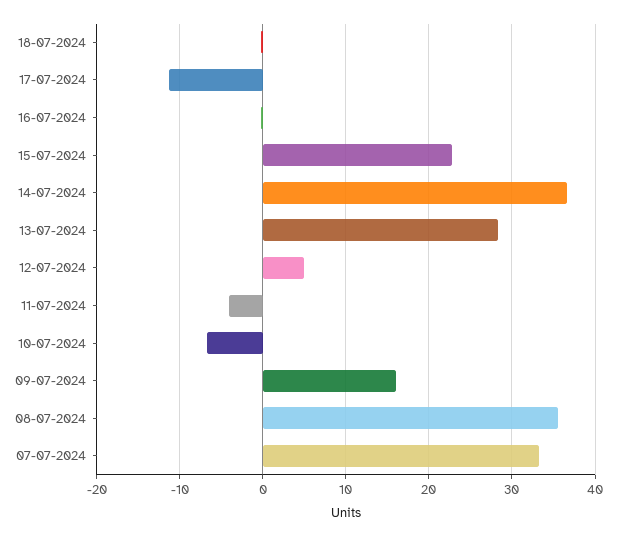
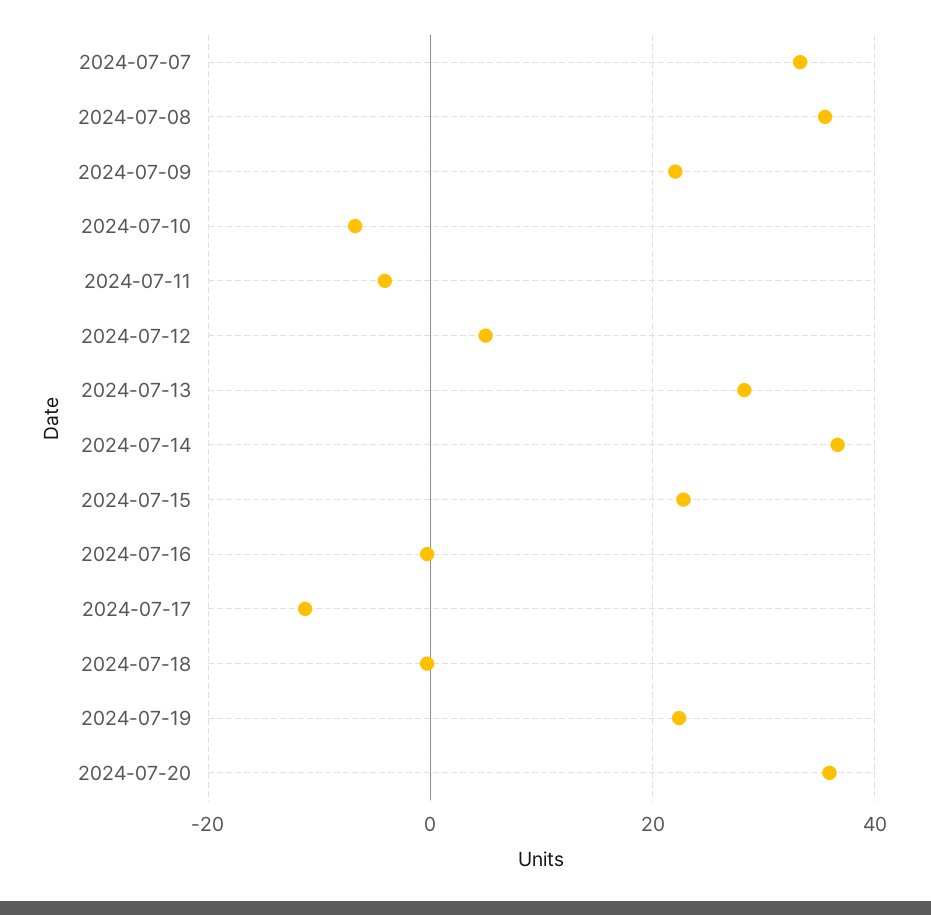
09-07-2024: 16 -> 22
2024-07-19: none -> 22
2024-07-20: none -> 36

